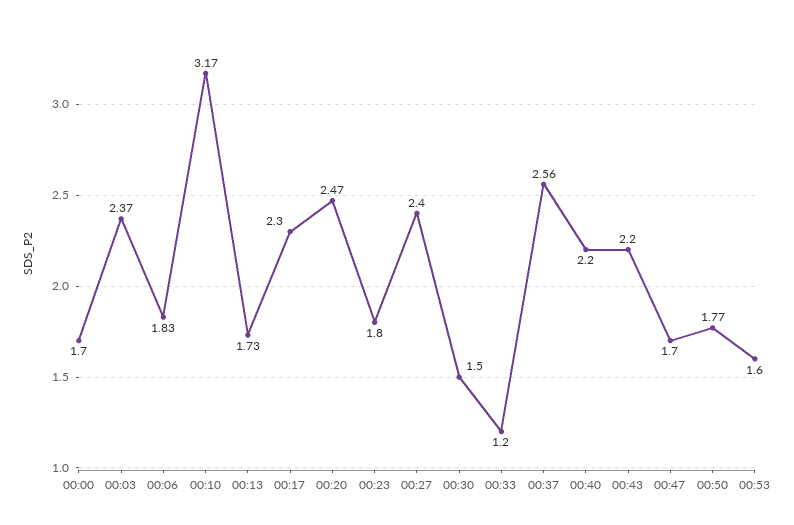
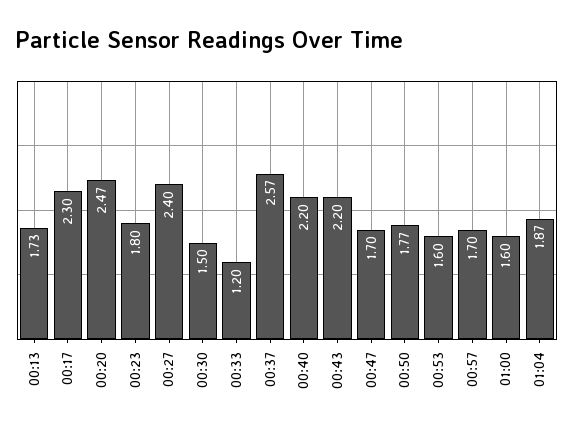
00:00: 1.7 -> none
00:03: 2.37 -> none
00:06: 1.83 -> none
00:10: 3.17 -> none
00:37: 2.56 -> 2.57
00:57: none -> 1.7
01:00: none -> 1.6
01:04: none -> 1.87

